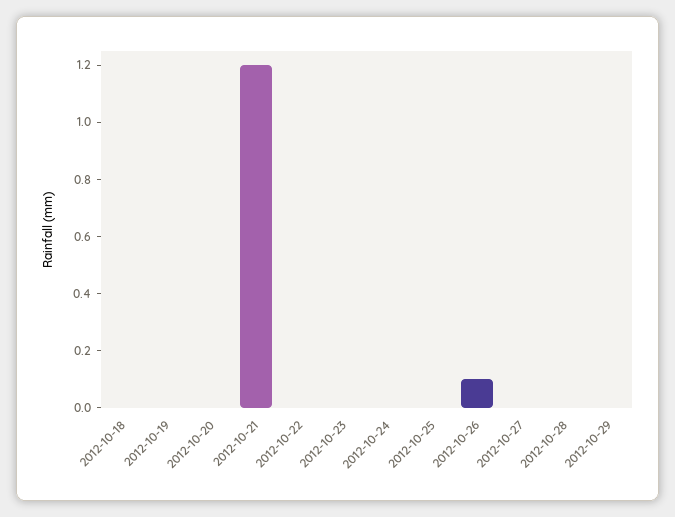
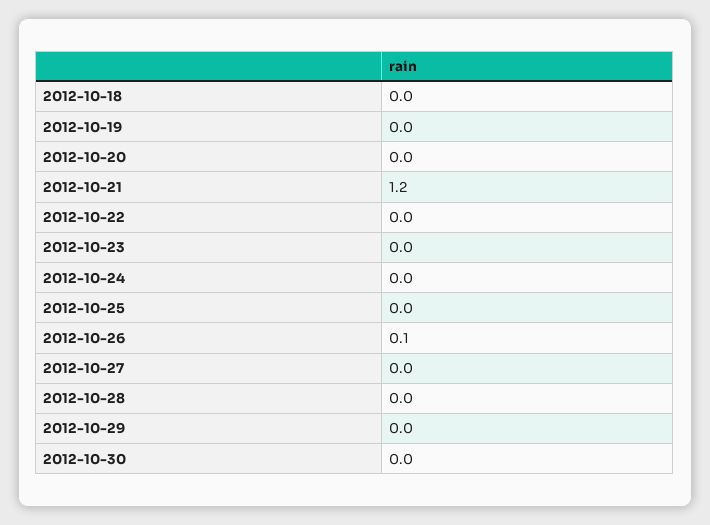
2012-10-30: none -> 0

